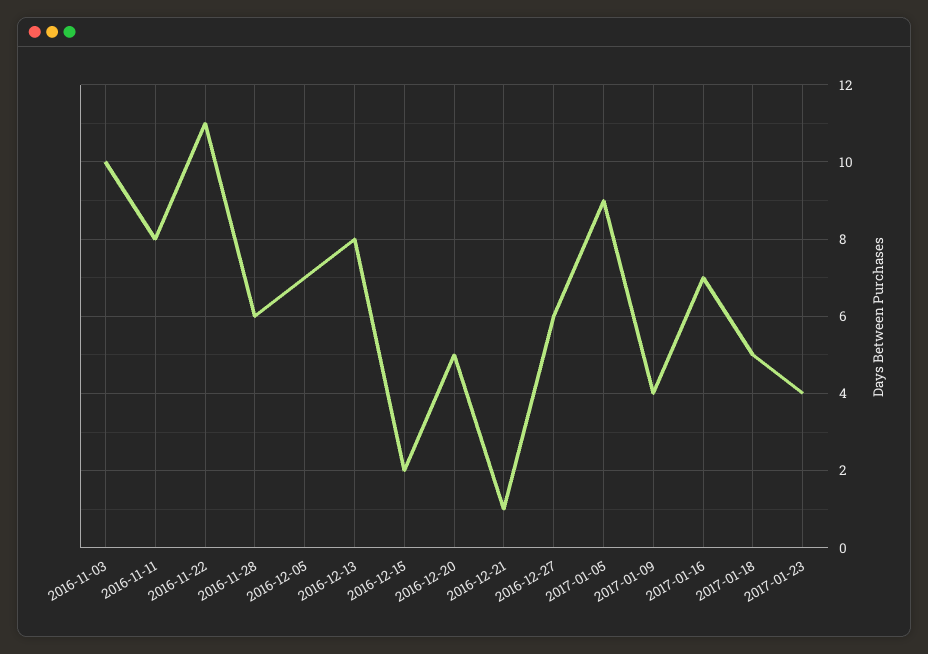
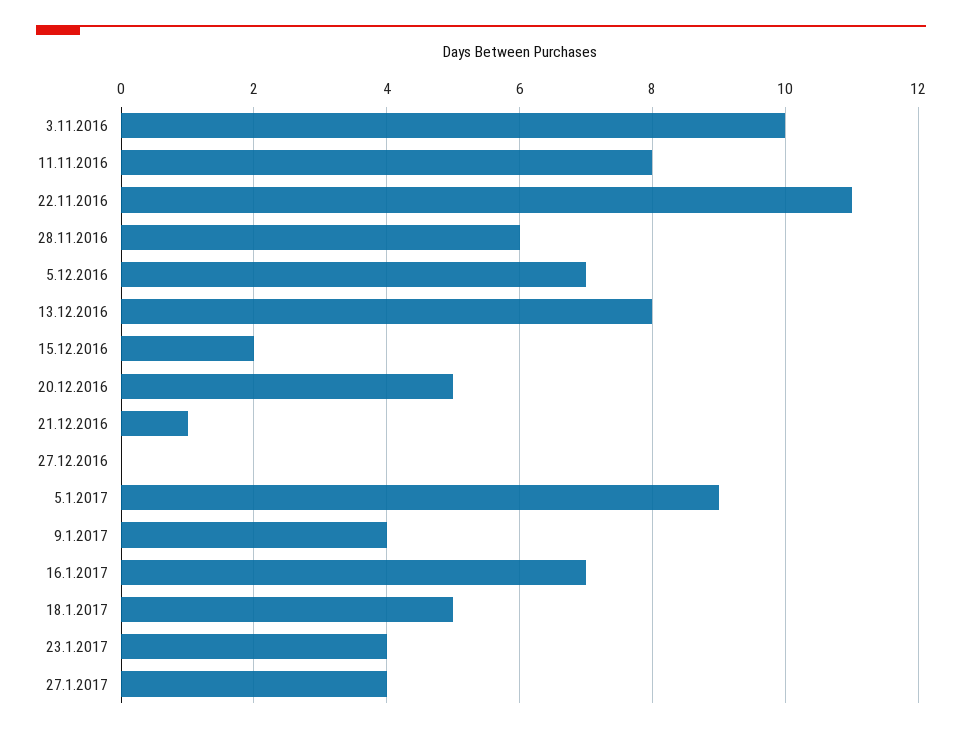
2016-12-27: 6 -> 0
27.1.2017: none -> 4

